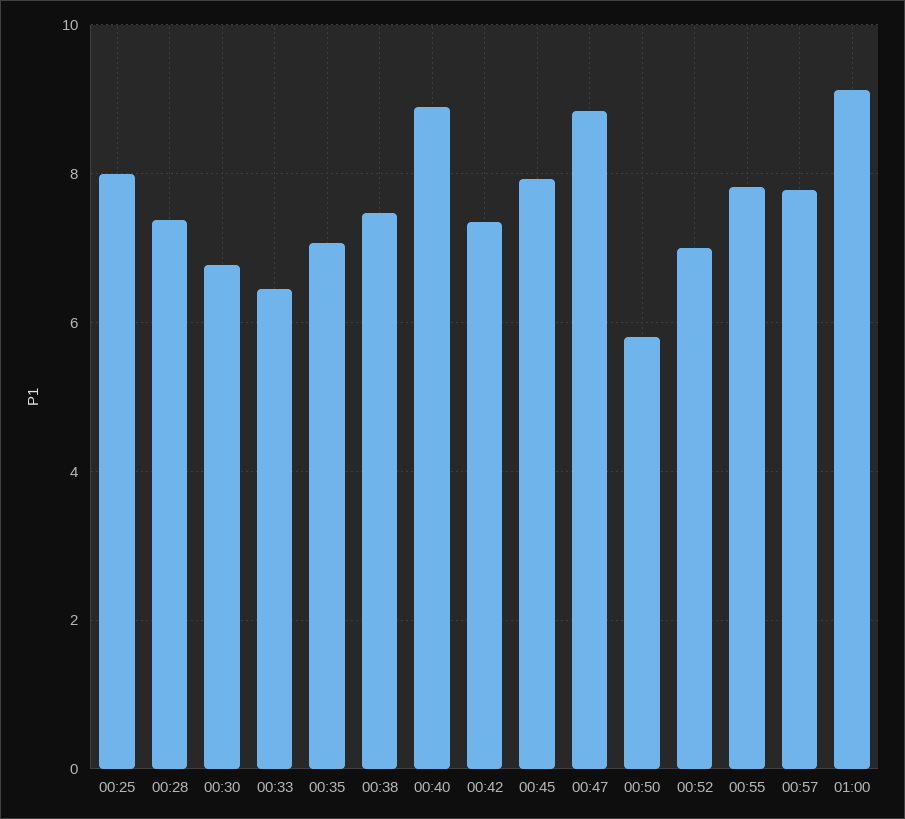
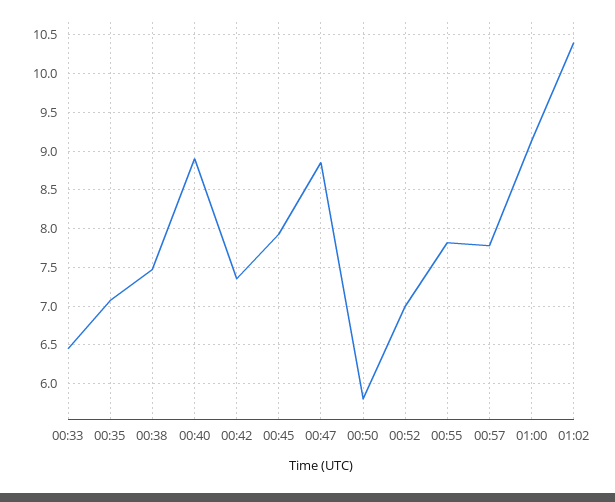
00:25: 8 -> none
00:28: 7.4 -> none
00:30: 6.8 -> none
01:02: none -> 10.4

